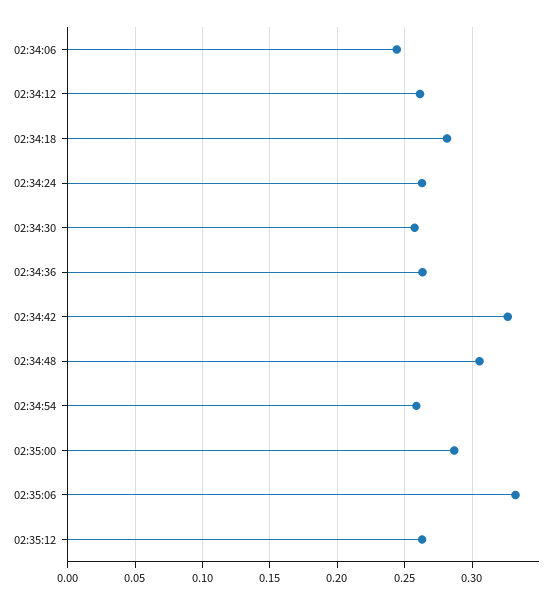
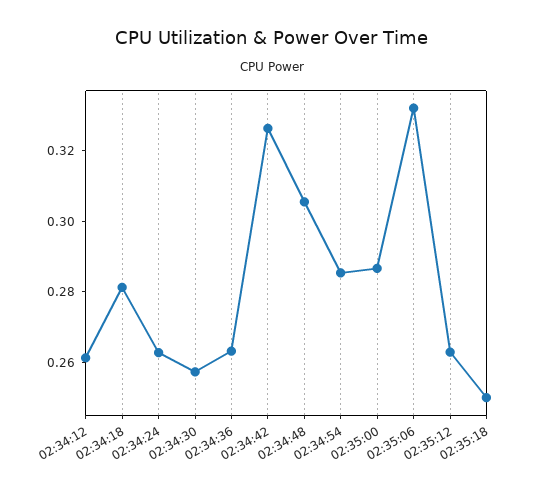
02:34:06: 0.245 -> none
02:34:54: 0.26 -> 0.285
02:35:18: none -> 0.25

